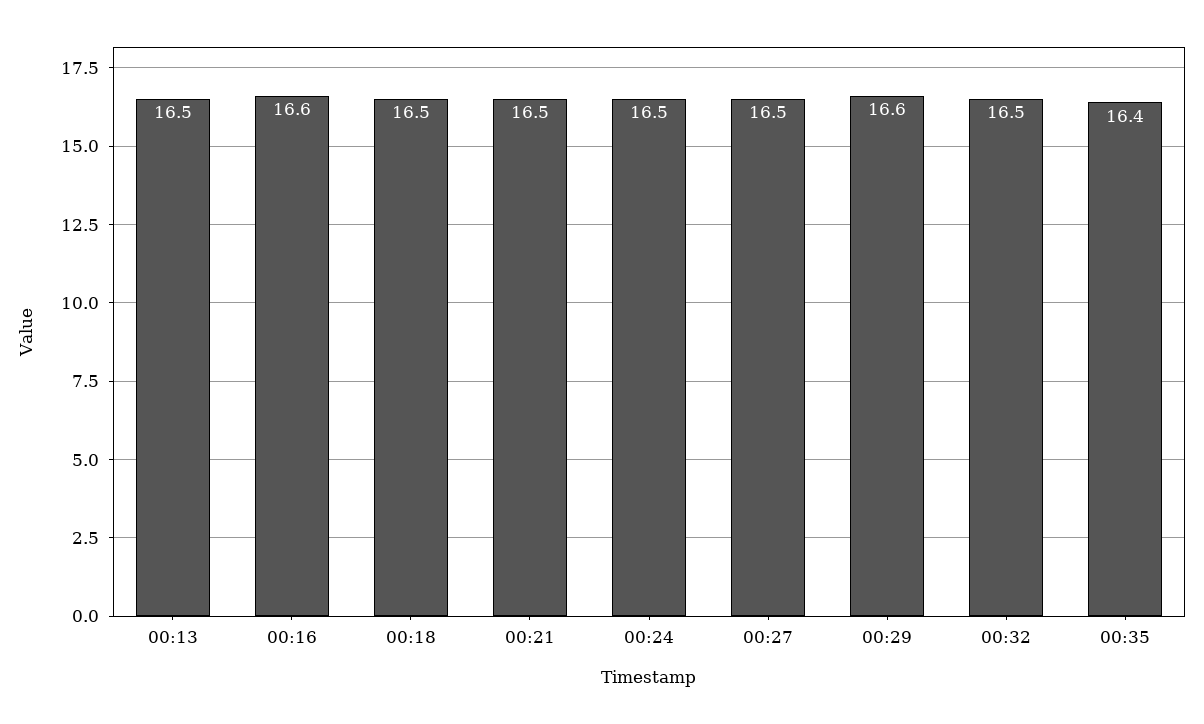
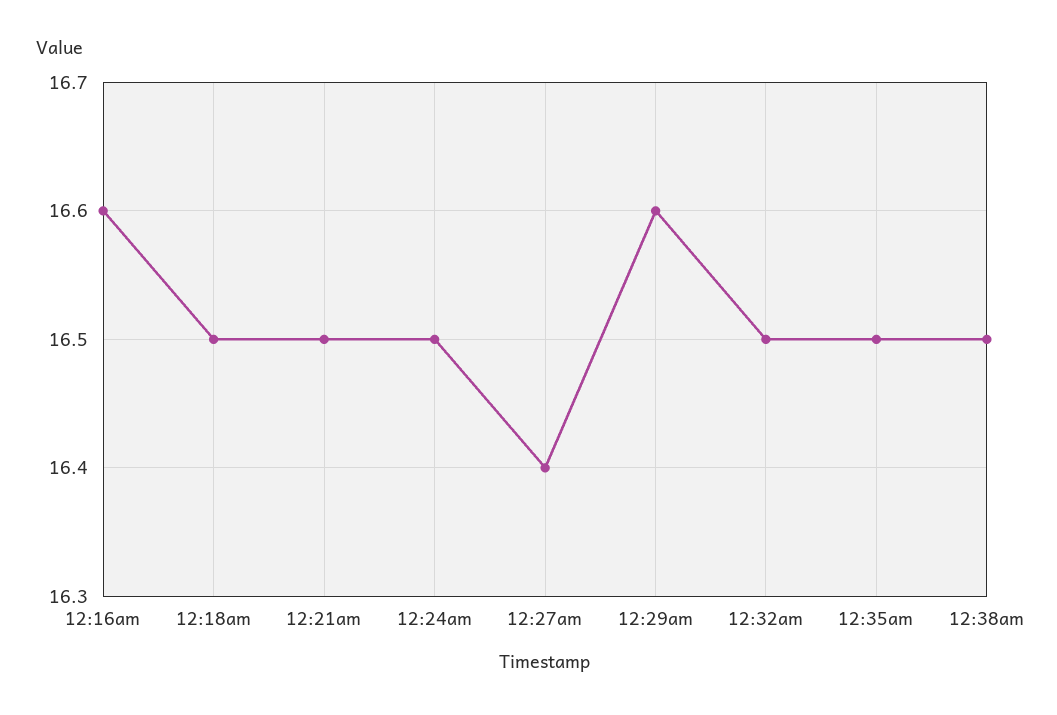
00:13: 16.5 -> none
00:27: 16.5 -> 16.4
00:35: 16.4 -> 16.5
12:38am: none -> 16.5

